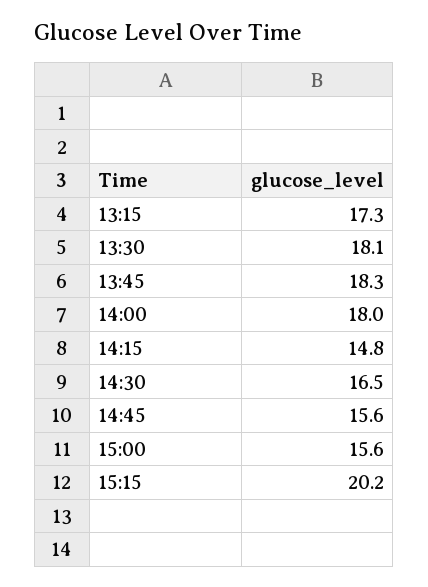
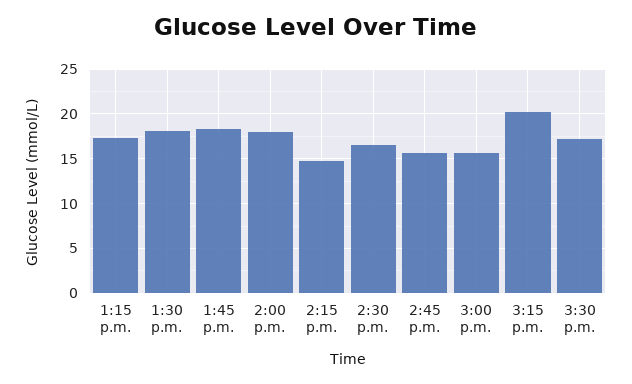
3:30 p.m.: none -> 17

